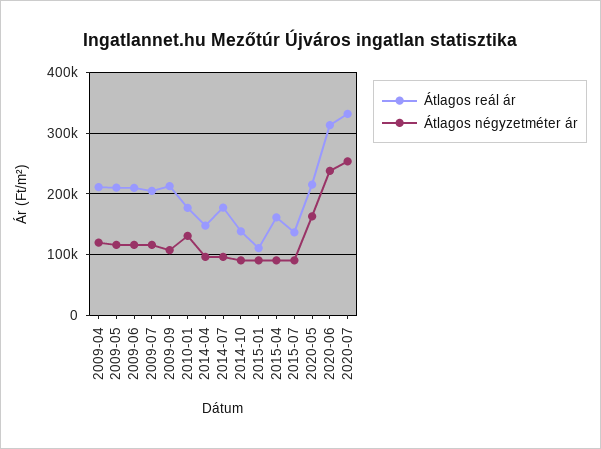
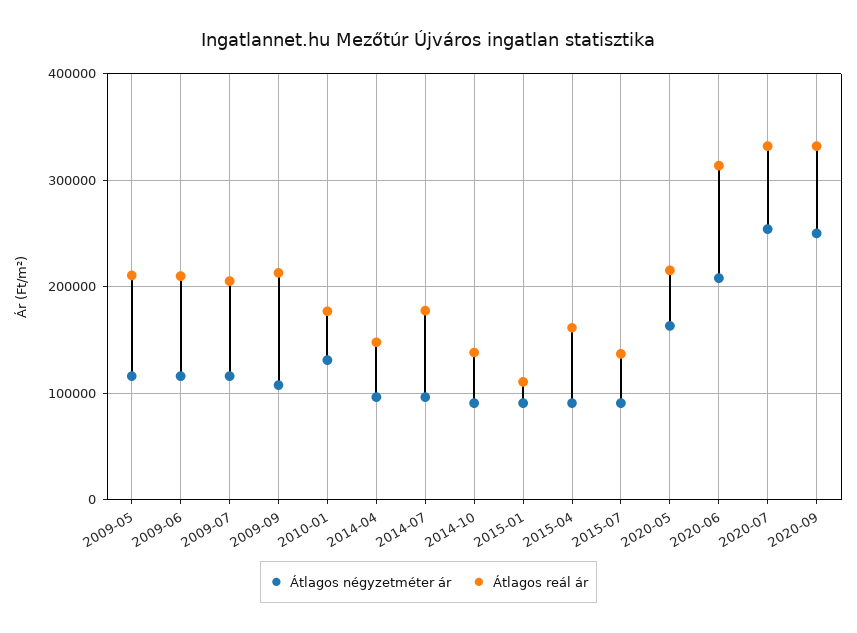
Átlagos reál ár, 2009-04: 210000 -> none
Átlagos négyzetméter ár, 2009-04: 120000 -> none
Átlagos négyzetméter ár, 2020-06: 240000 -> 210000
Átlagos négyzetméter ár, 2020-09: none -> 250000
Átlagos reál ár, 2020-09: none -> 330000

